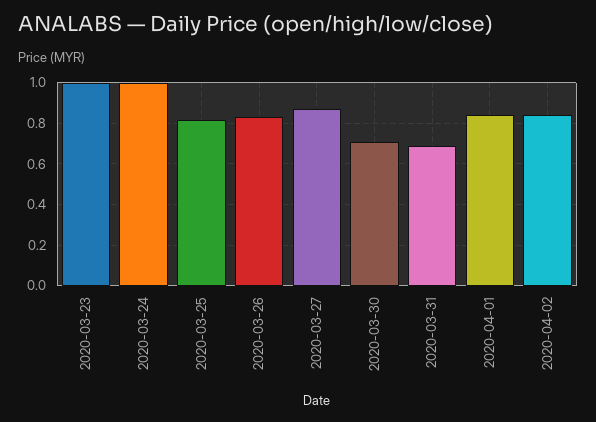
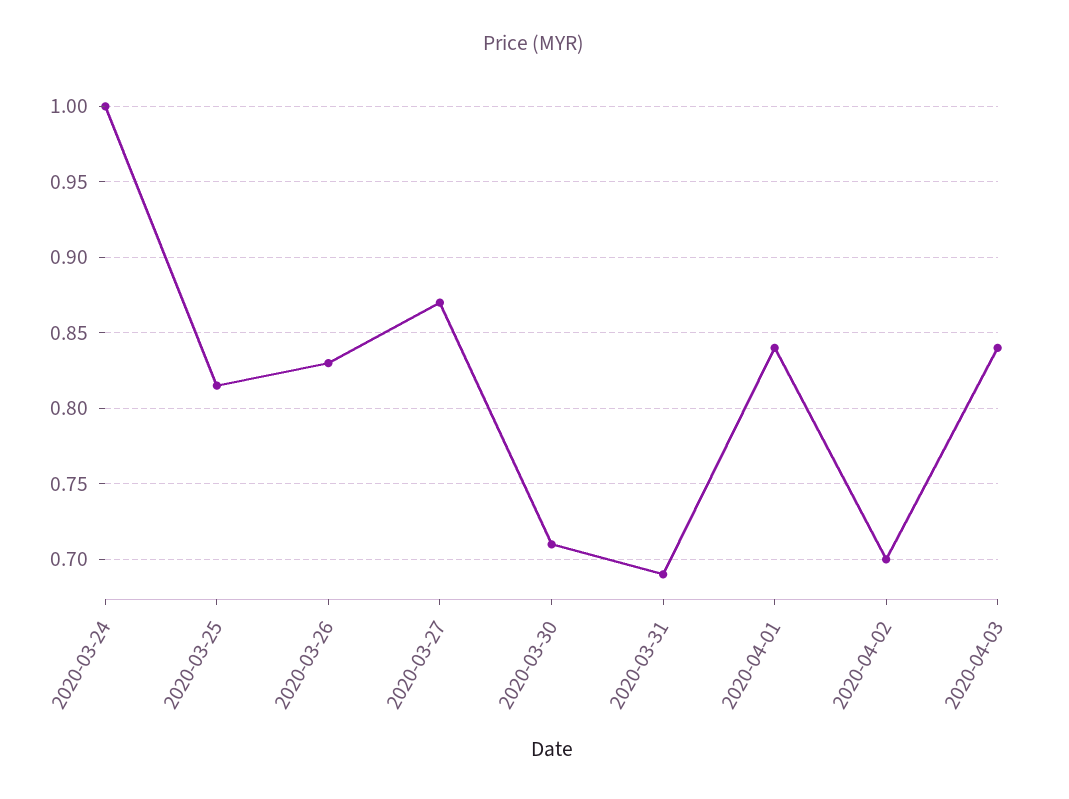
2020-03-23: 1 -> none
2020-04-02: 0.85 -> 0.7
2020-04-03: none -> 0.84

